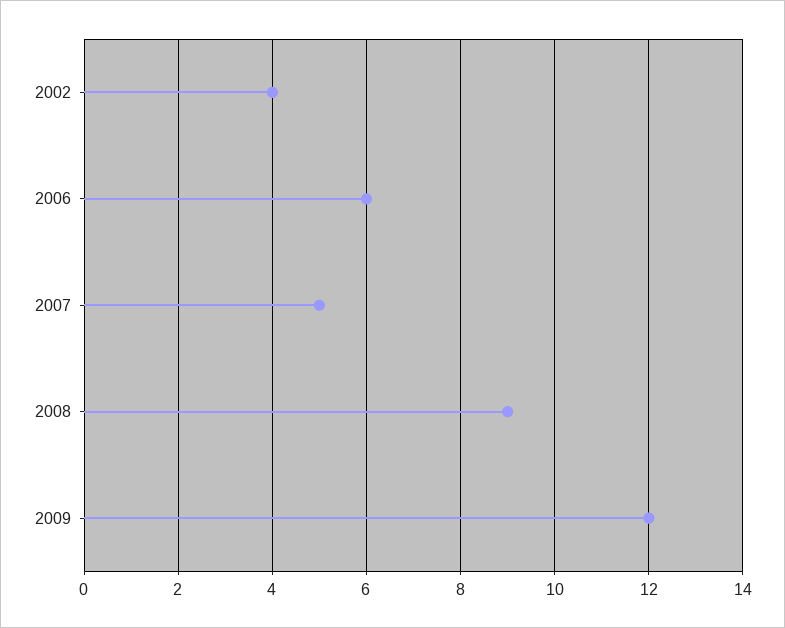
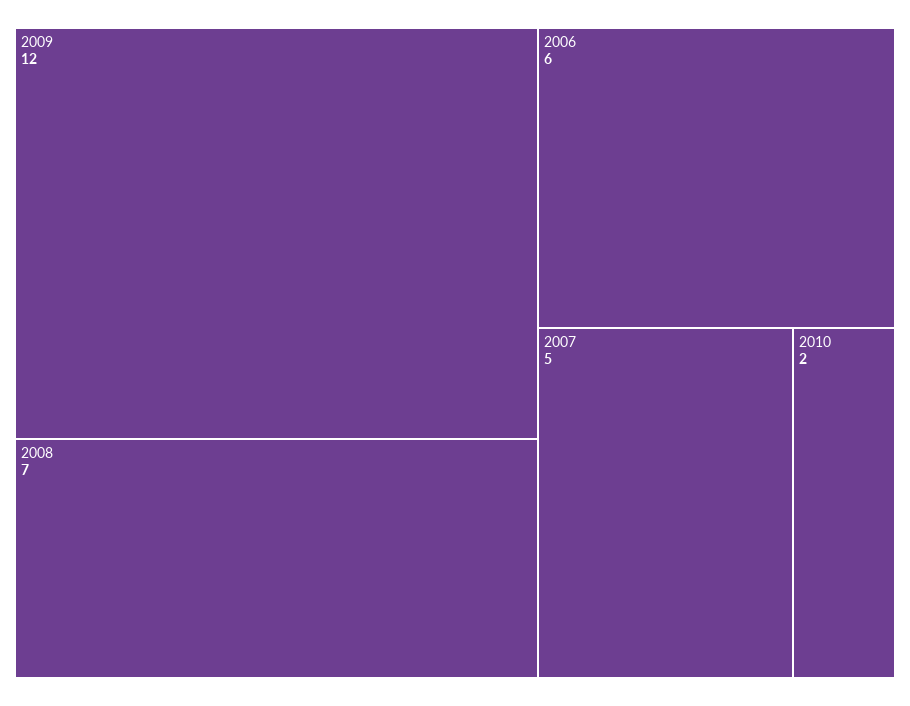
2002: 4 -> none
2008: 9 -> 7
2010: none -> 2

